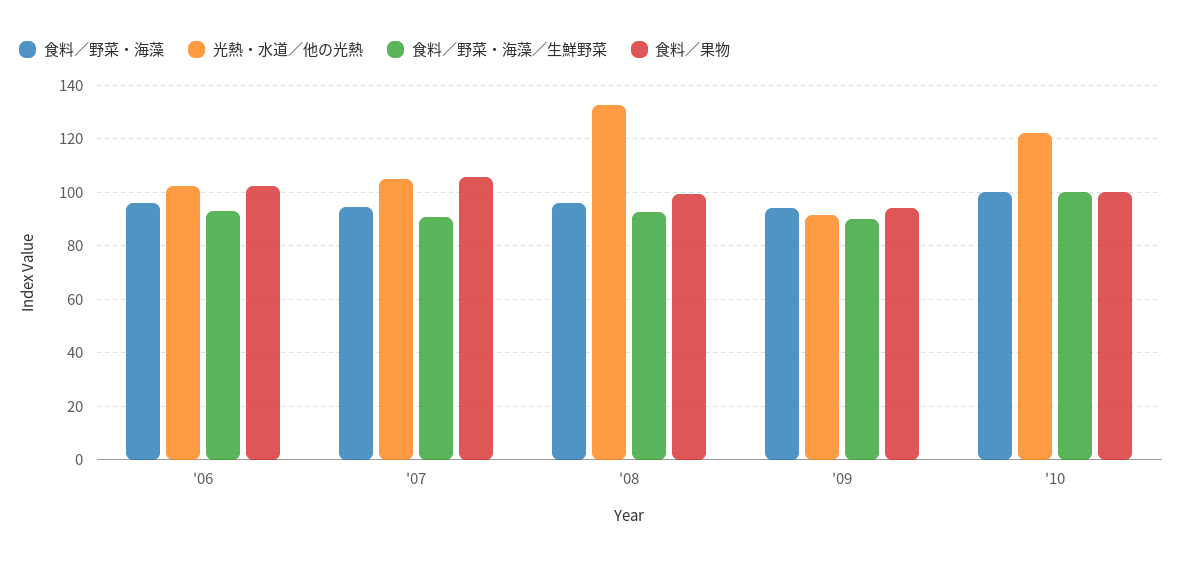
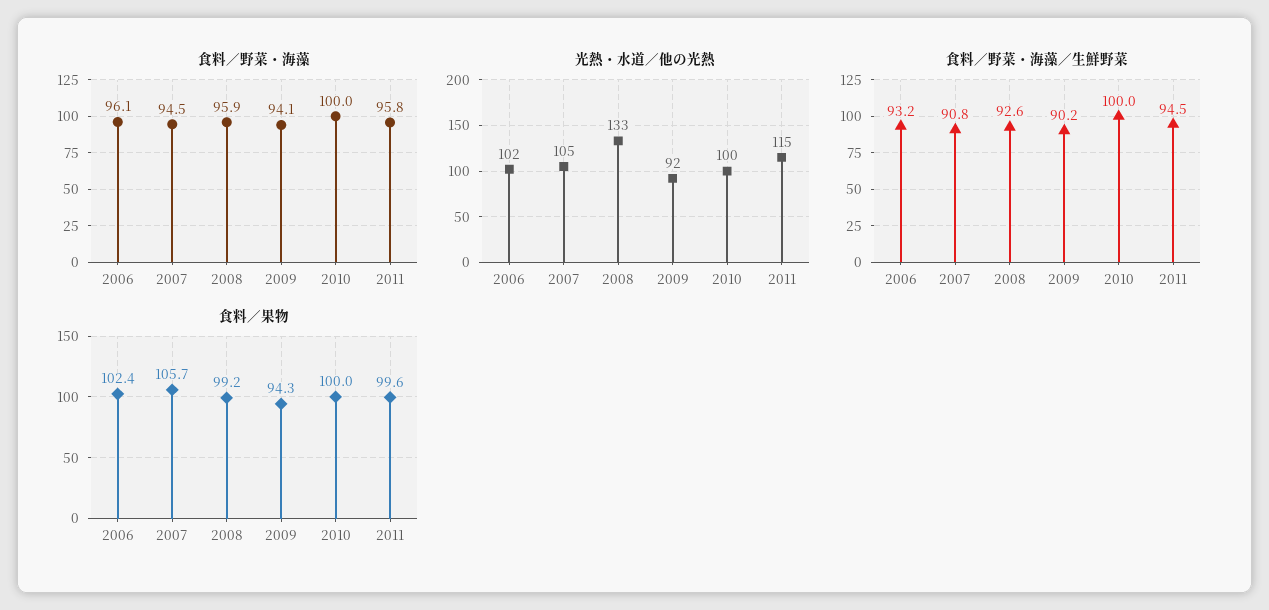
光熱・水道／他の光熱, '10: 122.5 -> 100
食料／野菜・海藻, 2011: none -> 95.8
光熱・水道／他の光熱, 2011: none -> 115
食料／野菜・海藻／生鮮野菜, 2011: none -> 94.5
食料／果物, 2011: none -> 99.6

